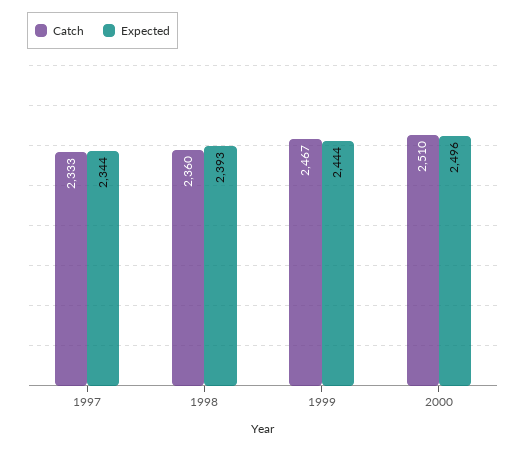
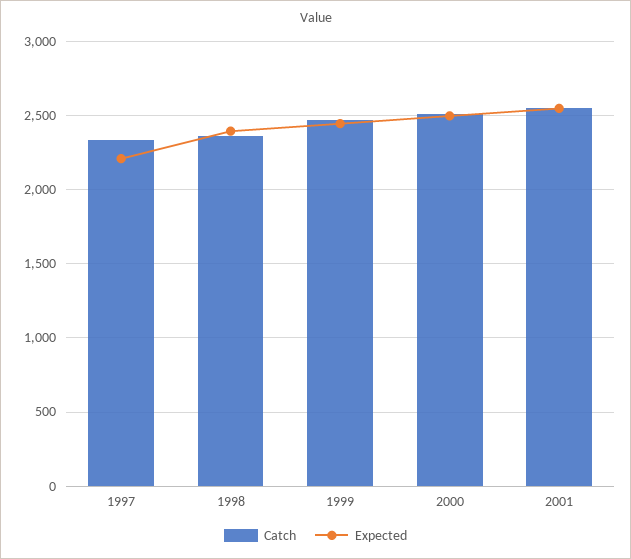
Expected, 1997: 2344 -> 2200
Catch, 2001: none -> 2550
Expected, 2001: none -> 2550

